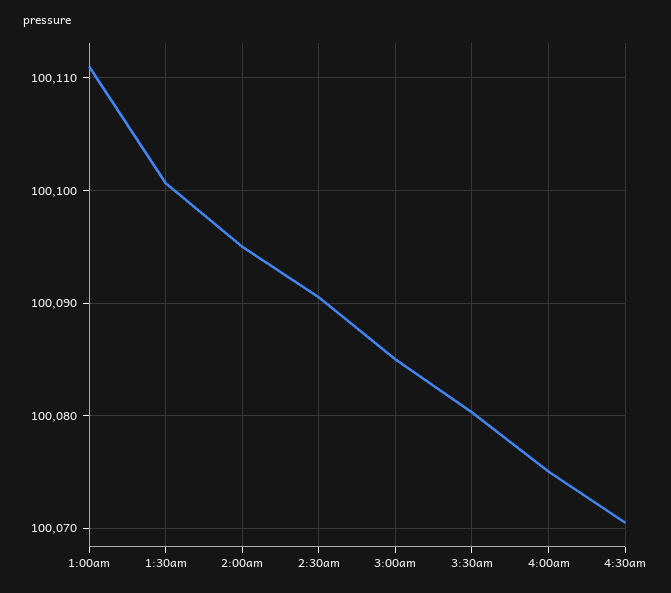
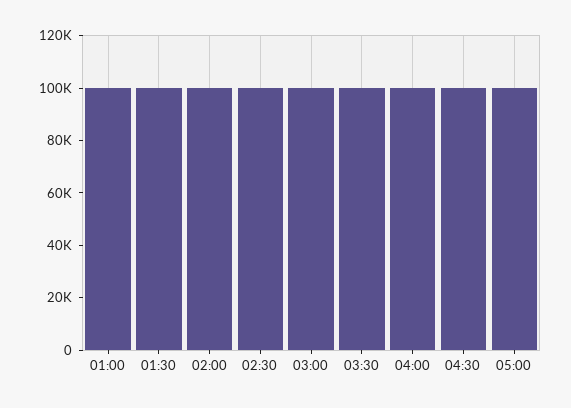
05:00: none -> 100000

